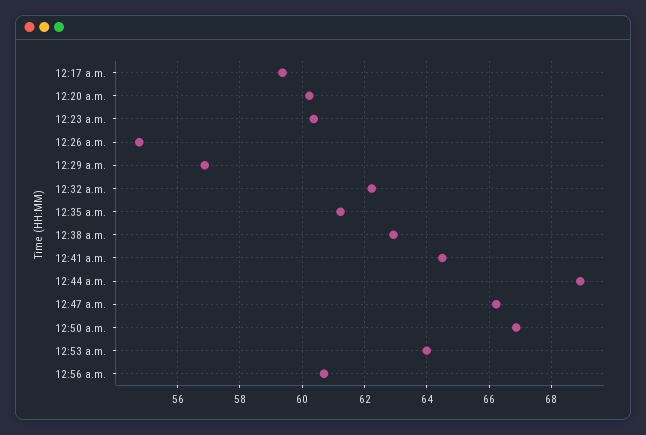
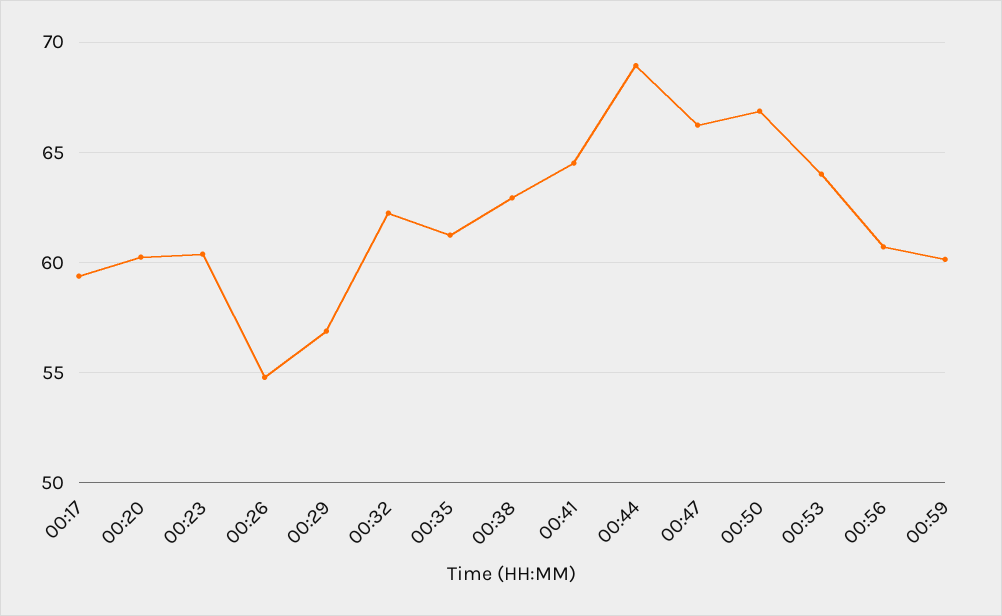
00:59: none -> 60

